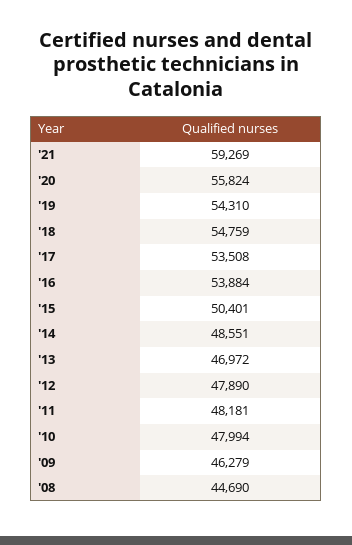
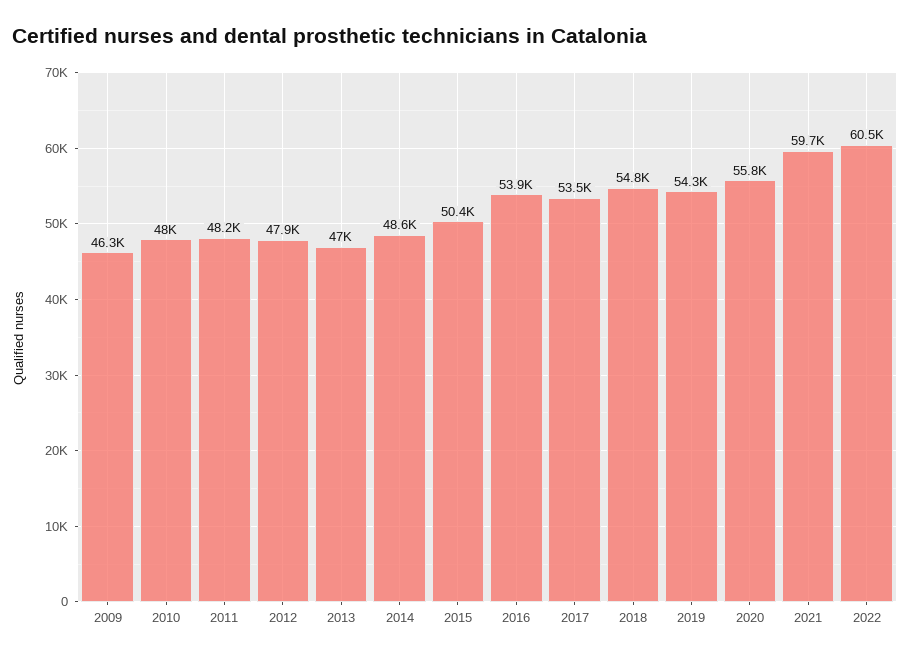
'21: 59269 -> 59700
'08: 44690 -> none
2022: none -> 60500

